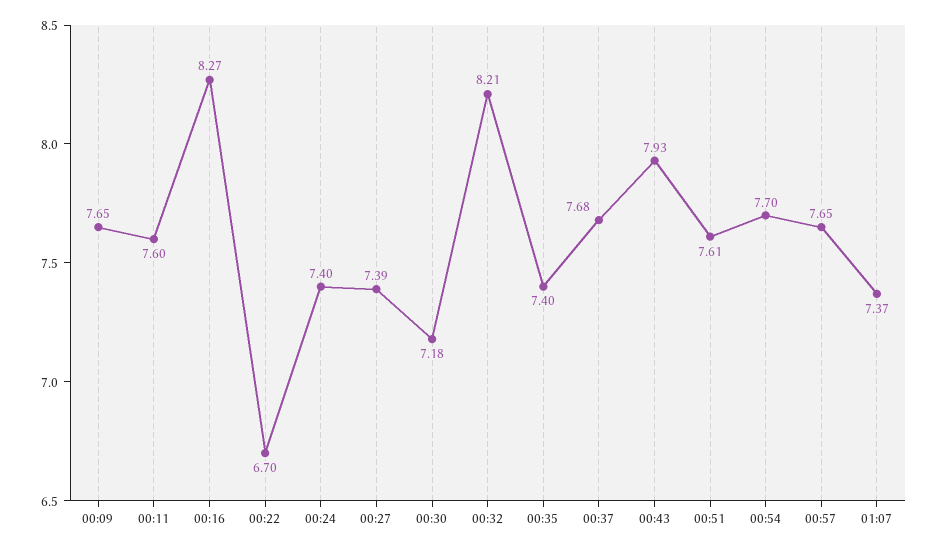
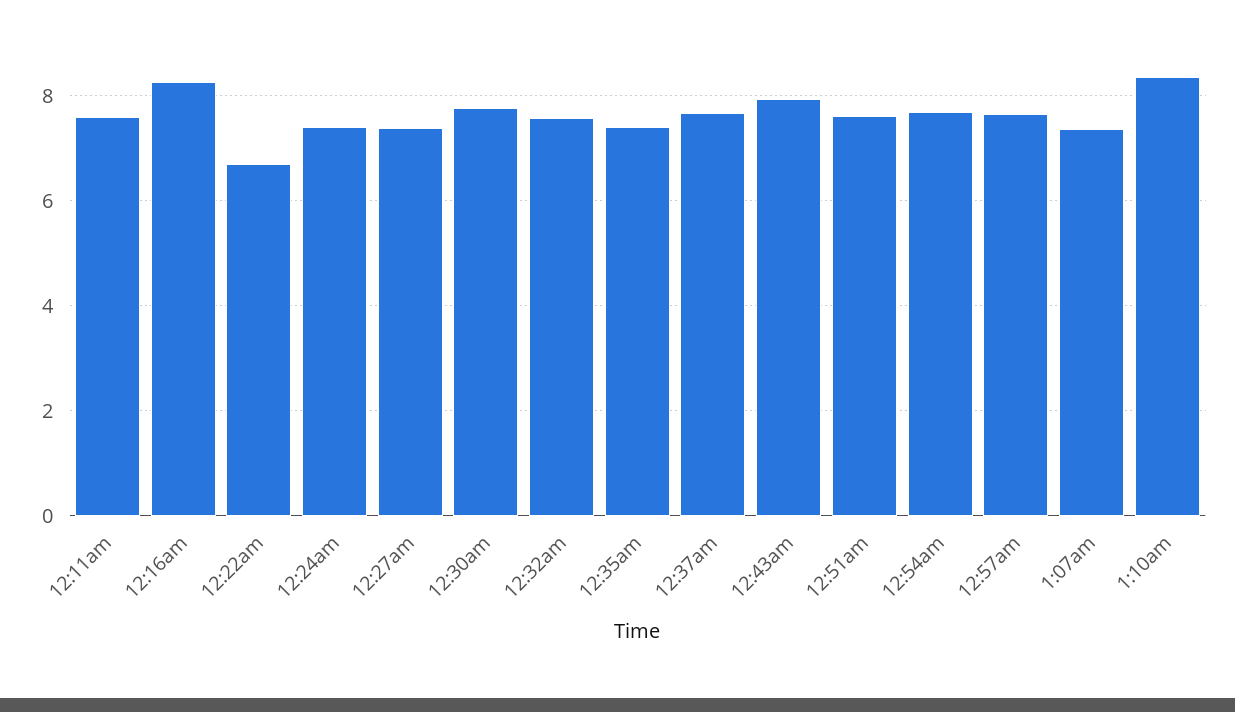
00:09: 7.65 -> none
00:30: 7.18 -> 7.8
00:32: 8.21 -> 7.6
1:10am: none -> 8.4

